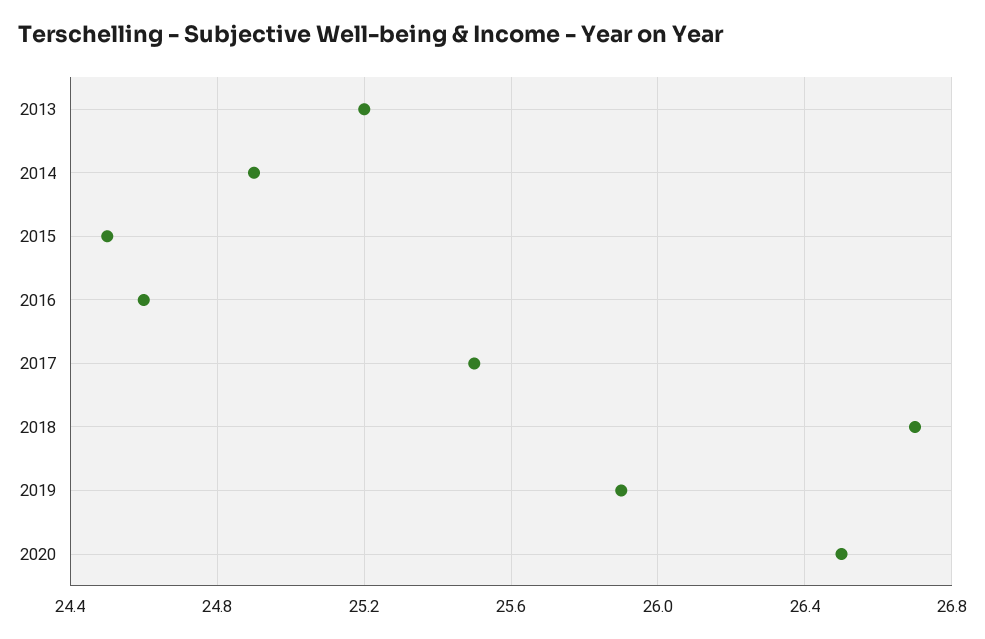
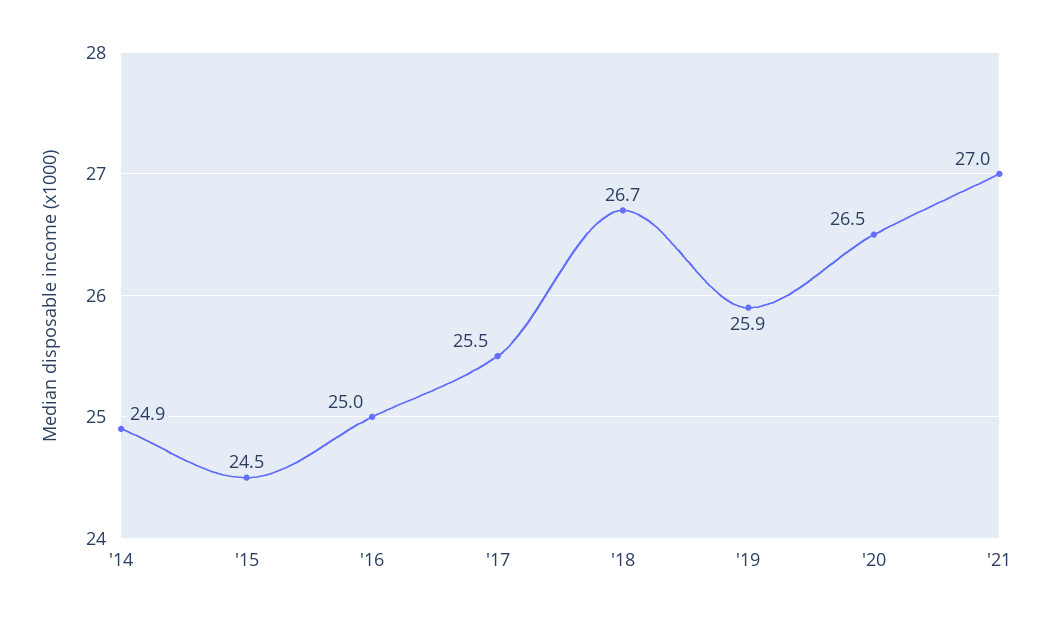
2013: 25.2 -> none
2016: 24.6 -> 25
'21: none -> 27

